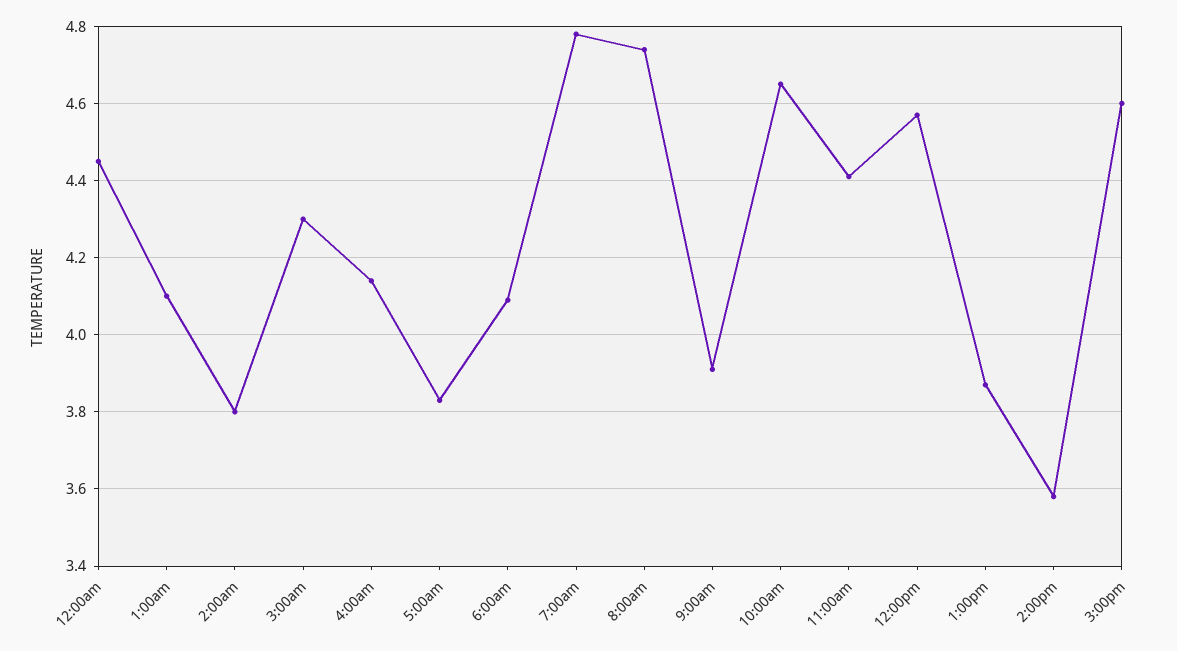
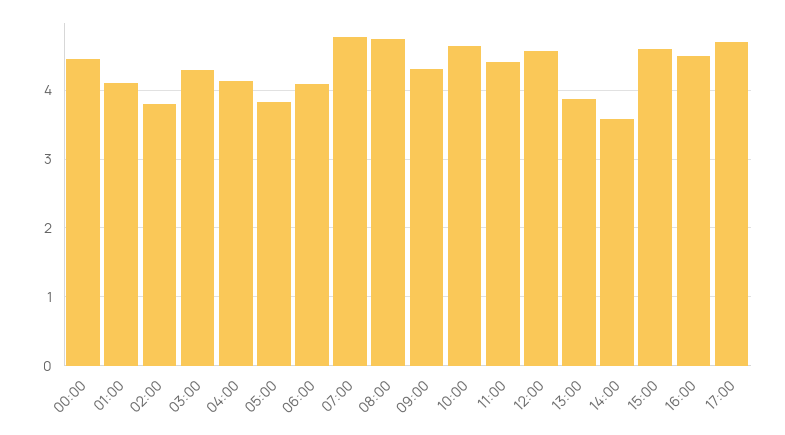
9:00am: 3.9 -> 4.3
16:00: none -> 4.5
17:00: none -> 4.7

